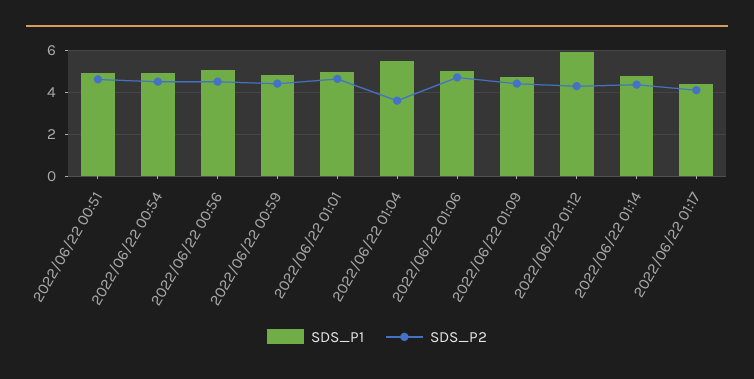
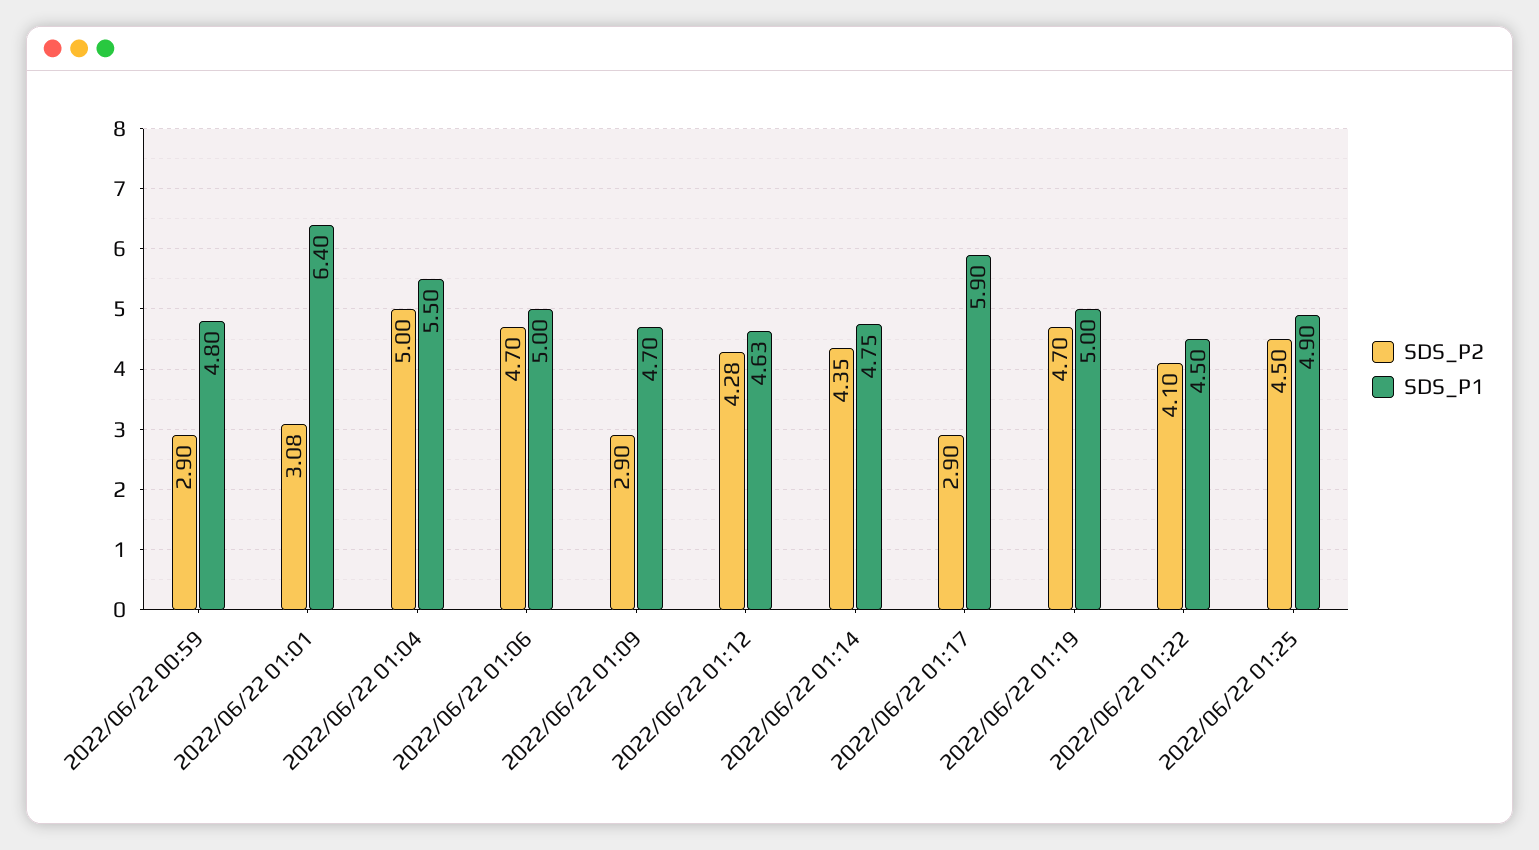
SDS_P1, 2022/06/22 00:51: 5 -> none
SDS_P2, 2022/06/22 00:51: 4.5 -> none
SDS_P1, 2022/06/22 00:54: 5 -> none
SDS_P2, 2022/06/22 00:54: 4.5 -> none
SDS_P1, 2022/06/22 00:56: 5 -> none
SDS_P2, 2022/06/22 00:56: 4.5 -> none
SDS_P2, 2022/06/22 00:59: 4.5 -> 2.9
SDS_P1, 2022/06/22 01:01: 5 -> 6.4
SDS_P2, 2022/06/22 01:01: 4.5 -> 3.08
SDS_P2, 2022/06/22 01:04: 3.5 -> 5
SDS_P2, 2022/06/22 01:09: 4.5 -> 2.9
SDS_P1, 2022/06/22 01:12: 6 -> 4.63
SDS_P1, 2022/06/22 01:17: 4.5 -> 5.9
SDS_P2, 2022/06/22 01:17: 4 -> 2.9
SDS_P2, 2022/06/22 01:19: none -> 4.7
SDS_P1, 2022/06/22 01:19: none -> 5
SDS_P2, 2022/06/22 01:22: none -> 4.1
SDS_P1, 2022/06/22 01:22: none -> 4.5
SDS_P2, 2022/06/22 01:25: none -> 4.5
SDS_P1, 2022/06/22 01:25: none -> 4.9

